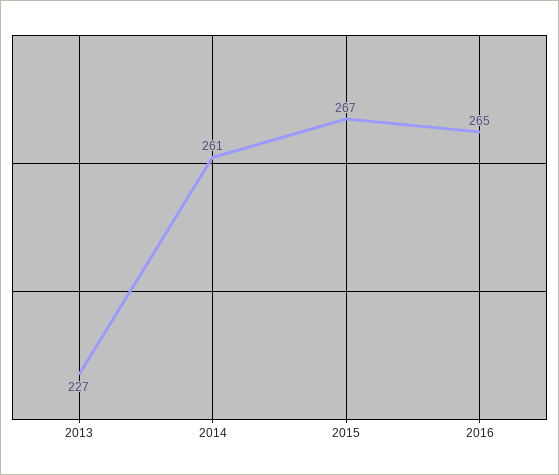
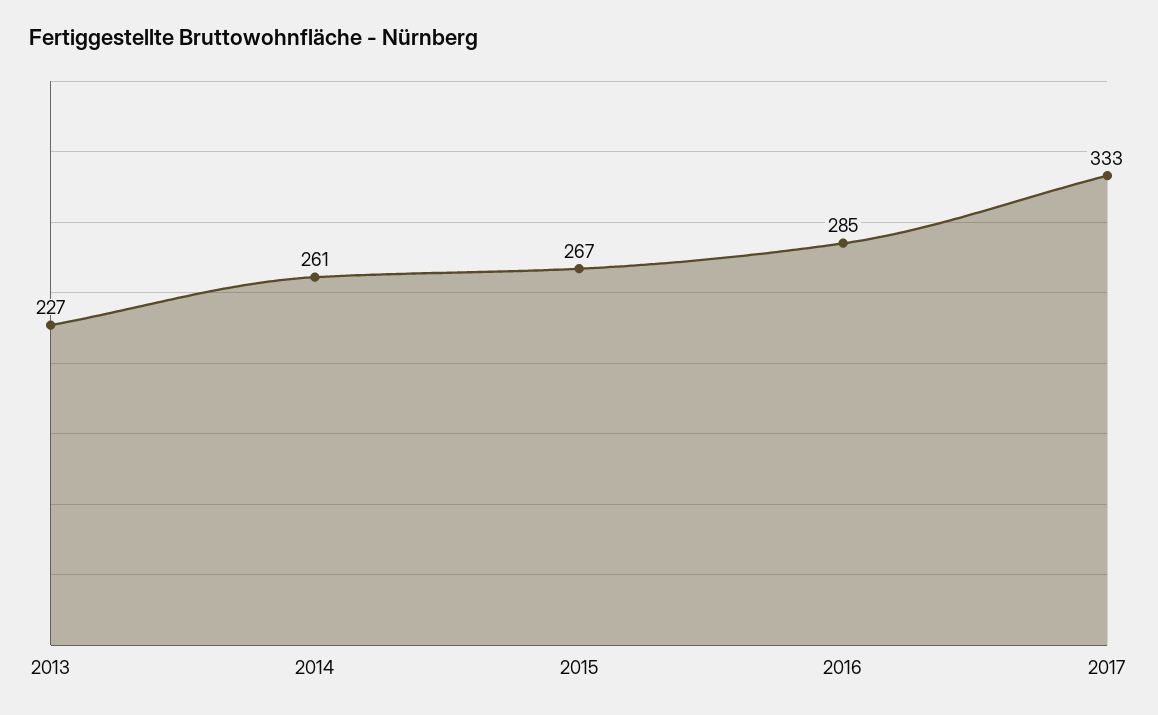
2016: 265 -> 285
2017: none -> 333

